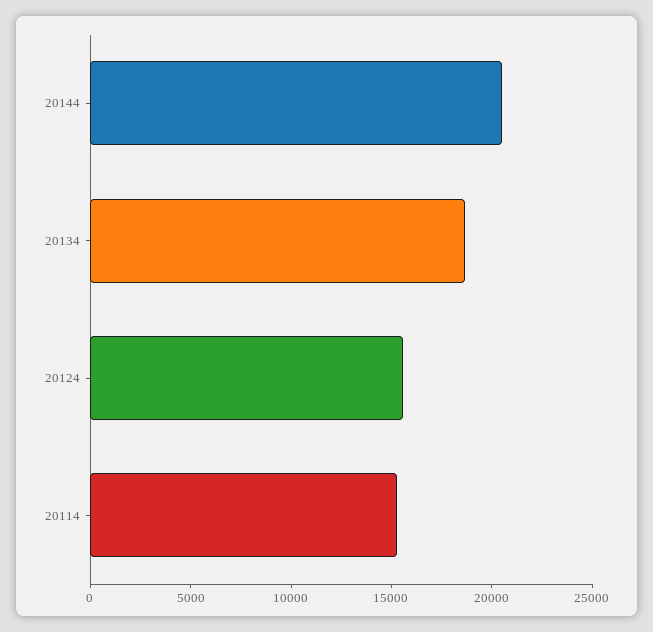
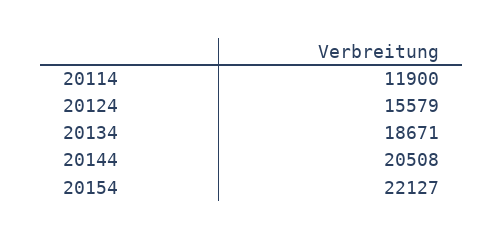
20114: 15000 -> 11900
20154: none -> 22127

